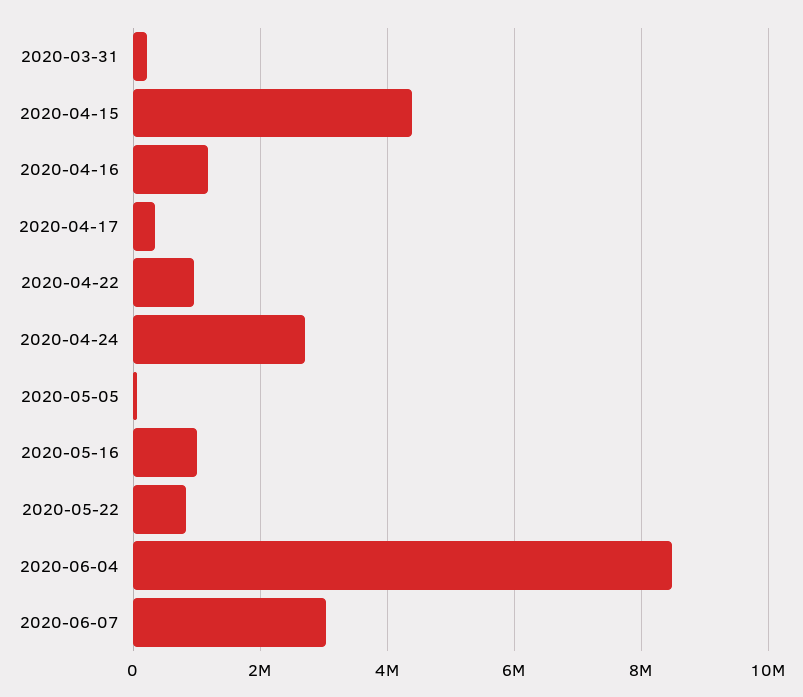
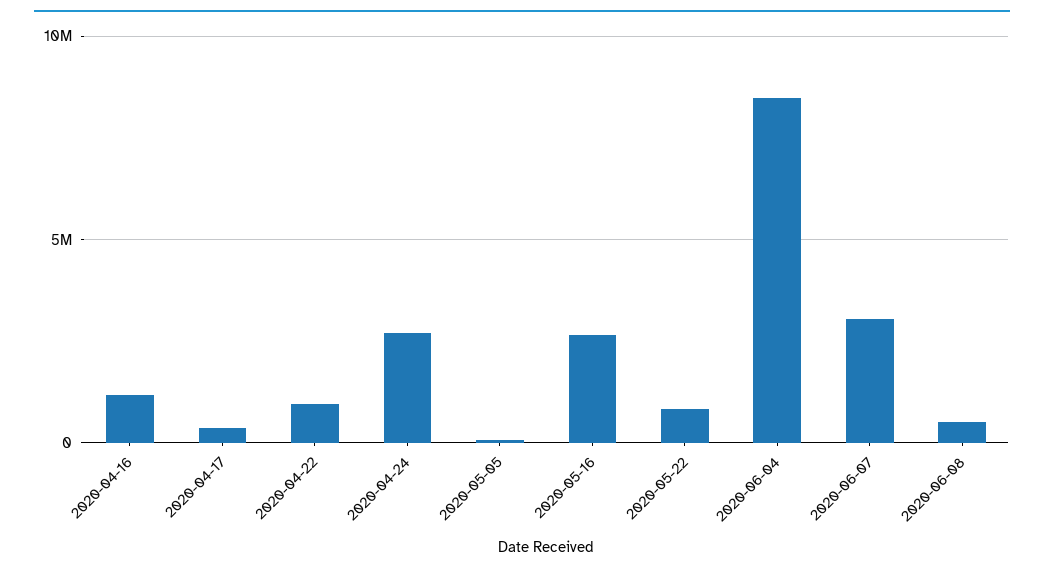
2020-03-31: 200000 -> none
2020-04-15: 4400000 -> none
2020-05-16: 1000000 -> 2500000
2020-06-08: none -> 500000

